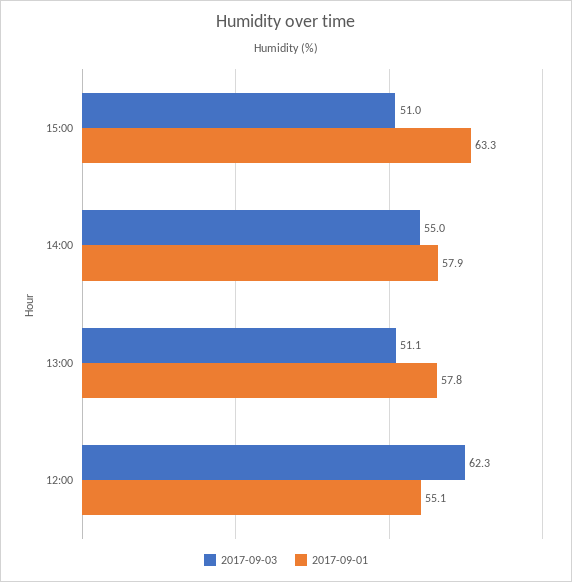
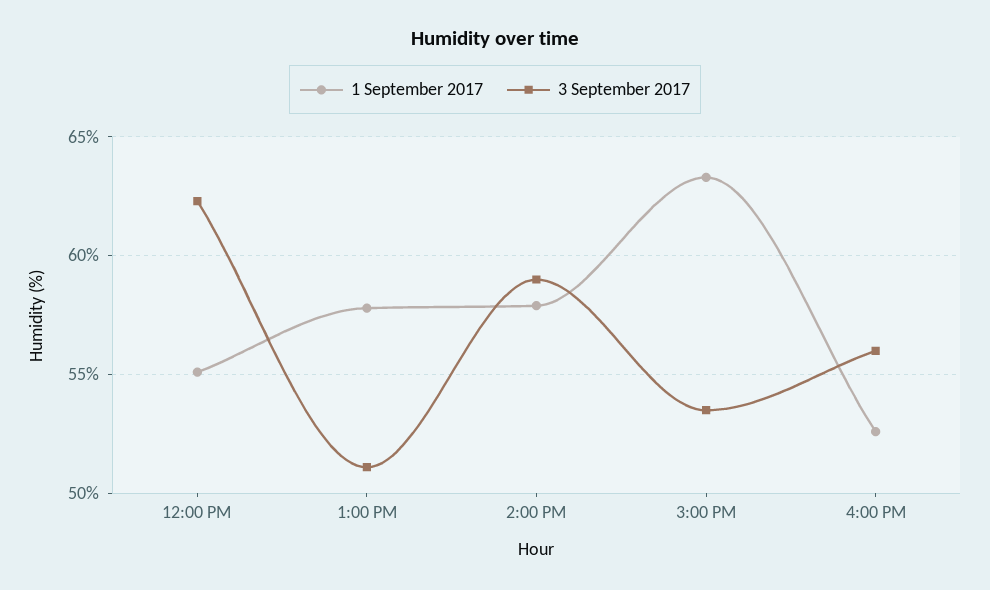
2017-09-03, 15:00: 51 -> 53.5
2017-09-03, 14:00: 55 -> 59
2017-09-01, 4:00 PM: none -> 52.5
2017-09-03, 4:00 PM: none -> 56

